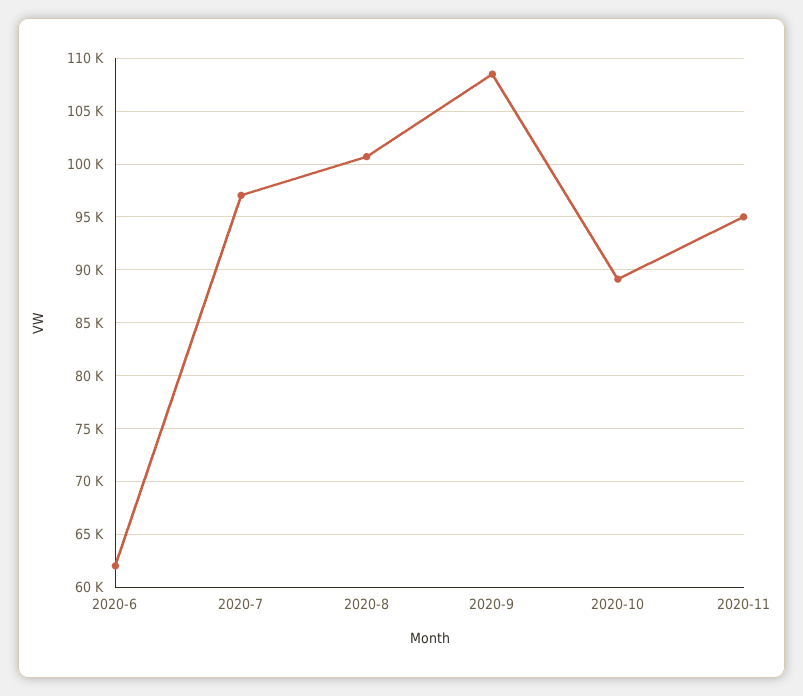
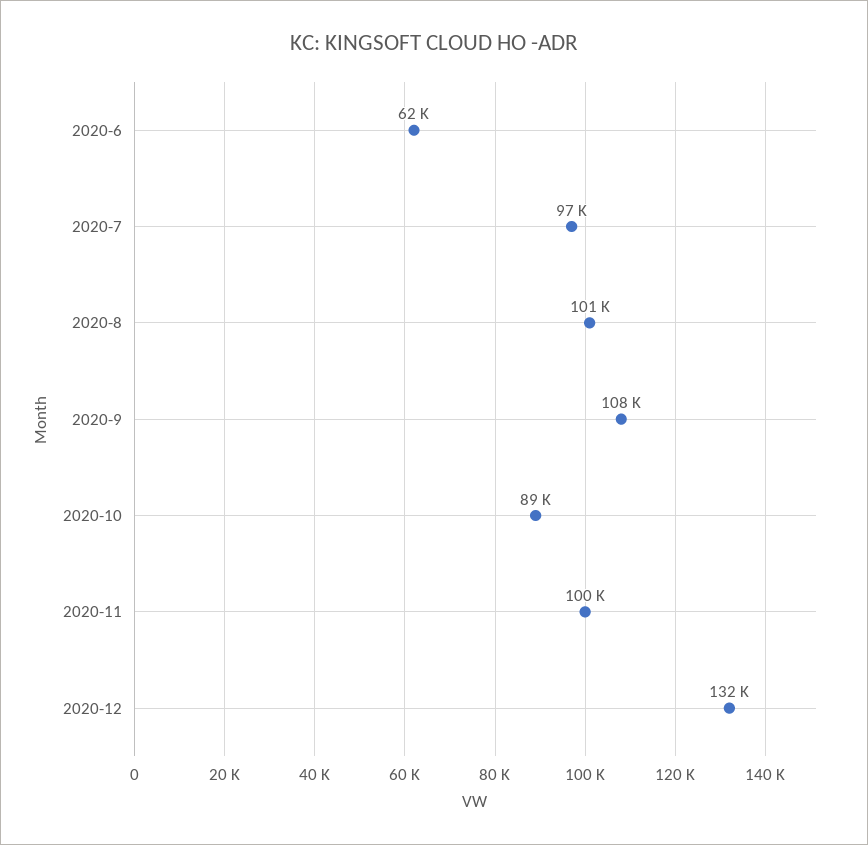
2020-11: 95000 -> 100000
2020-12: none -> 132000

